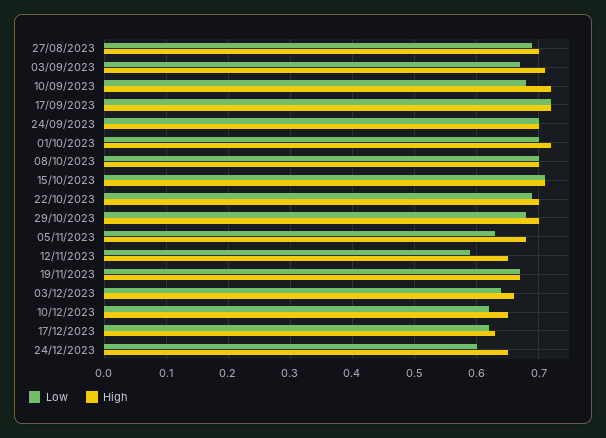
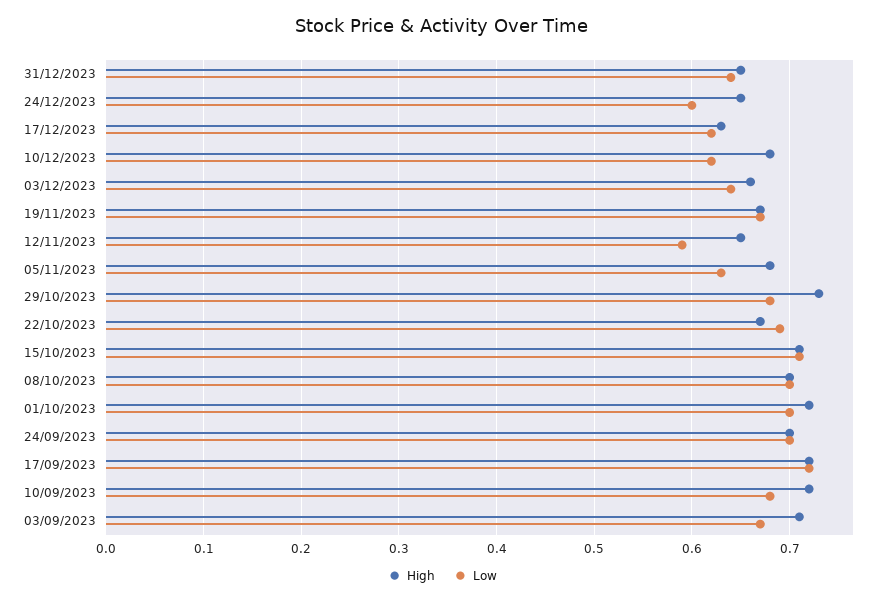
Low, 27/08/2023: 0.69 -> none
High, 27/08/2023: 0.7 -> none
High, 22/10/2023: 0.7 -> 0.67
High, 29/10/2023: 0.7 -> 0.73
High, 10/12/2023: 0.65 -> 0.68
High, 31/12/2023: none -> 0.65
Low, 31/12/2023: none -> 0.64

